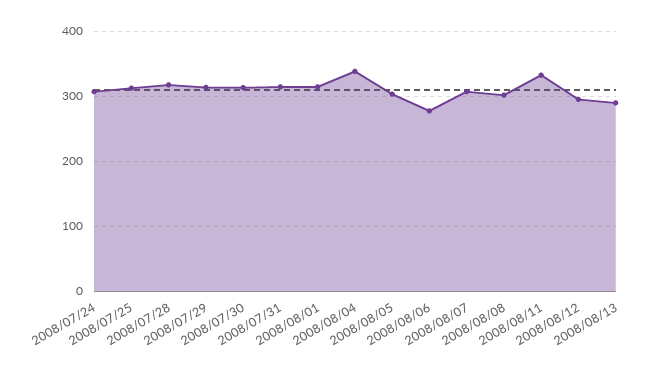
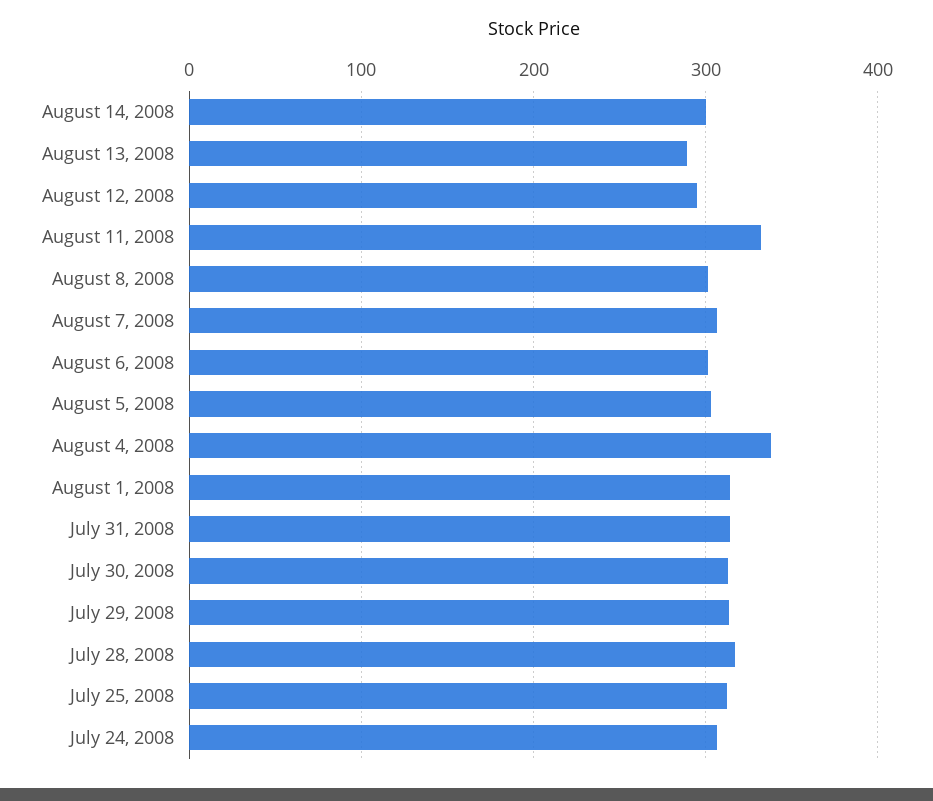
2008/08/06: 280 -> 300
August 14, 2008: none -> 300

